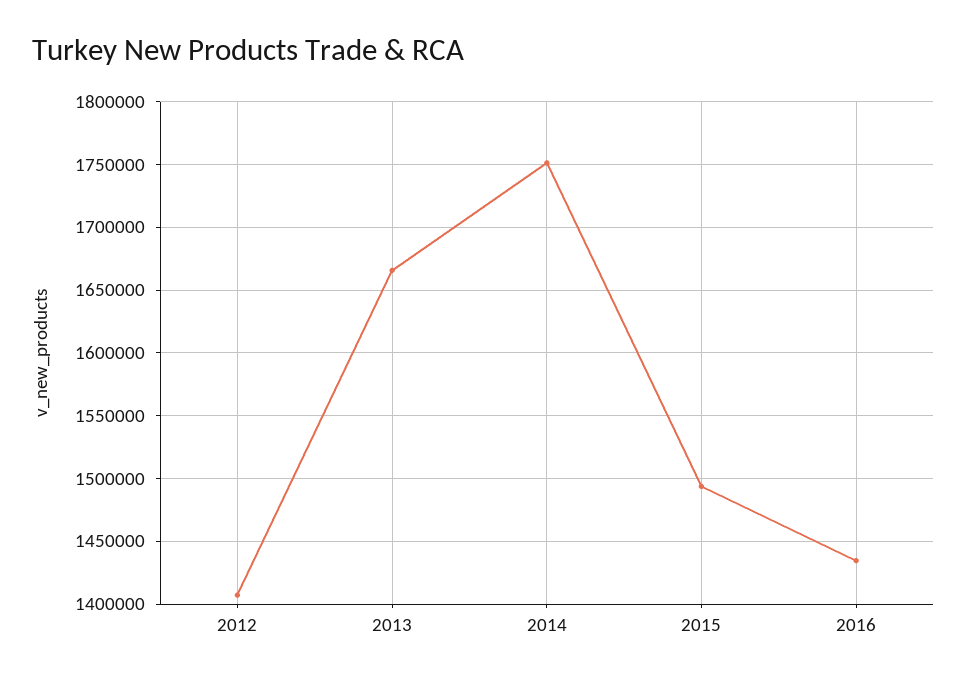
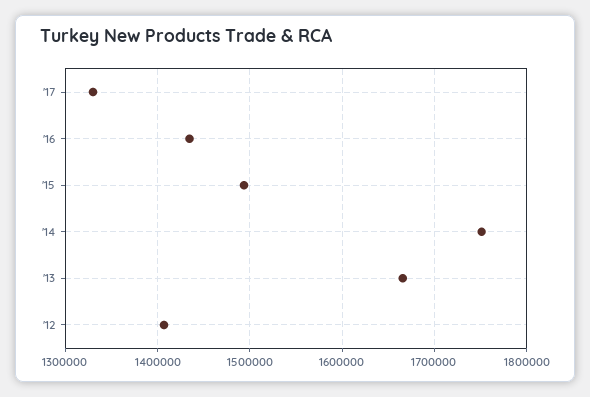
'17: none -> 1330000

